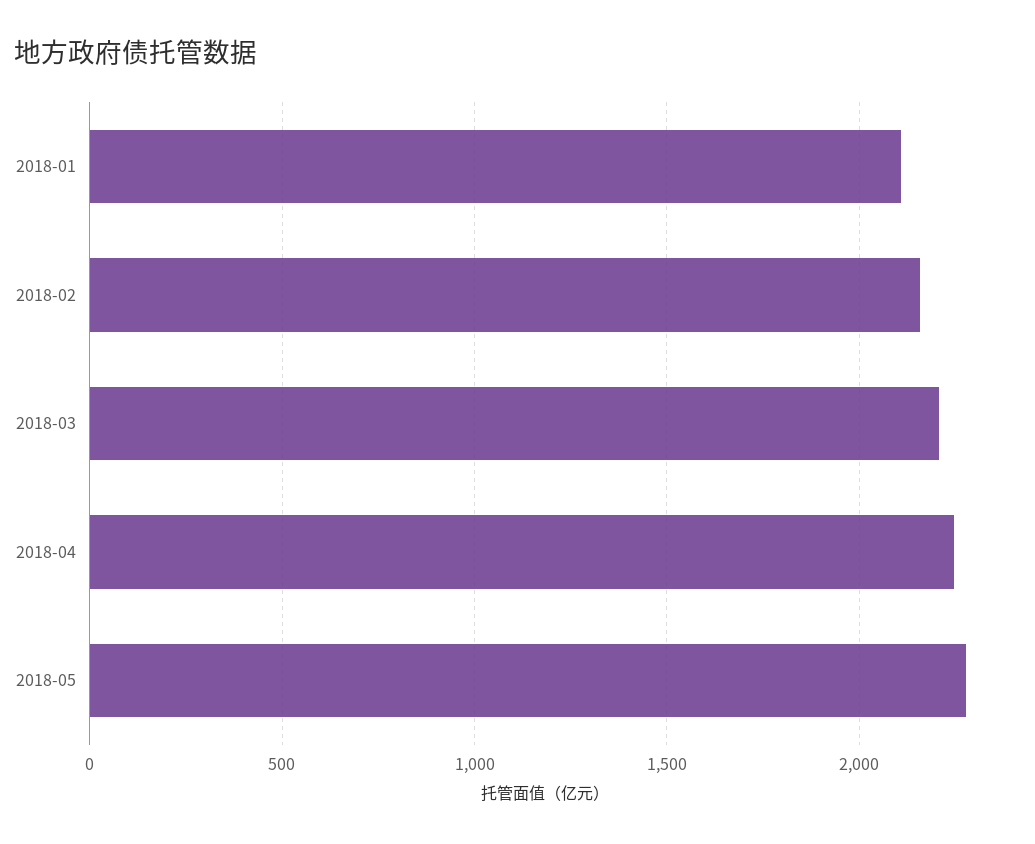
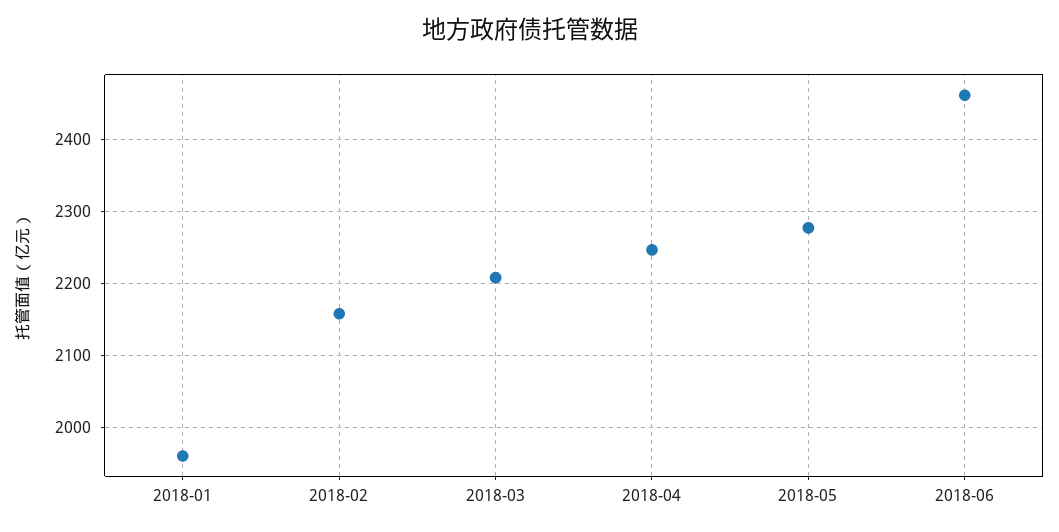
2018-01: 2100 -> 1960
2018-06: none -> 2460

